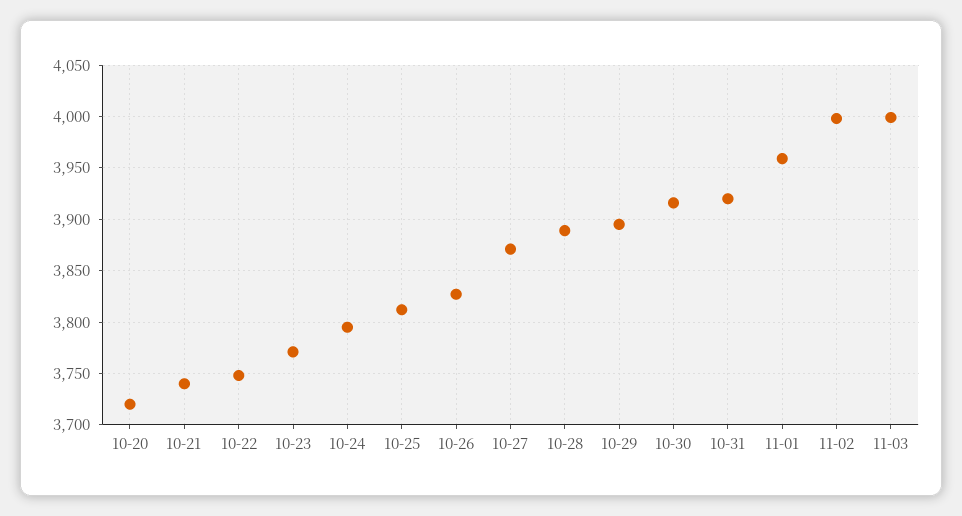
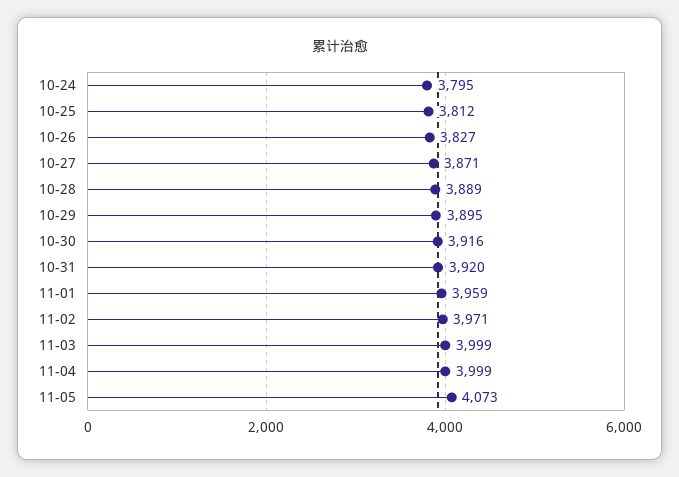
10-20: 3720 -> none
10-21: 3740 -> none
10-22: 3750 -> none
10-23: 3770 -> none
11-02: 4000 -> 3971
11-04: none -> 3999
11-05: none -> 4073

